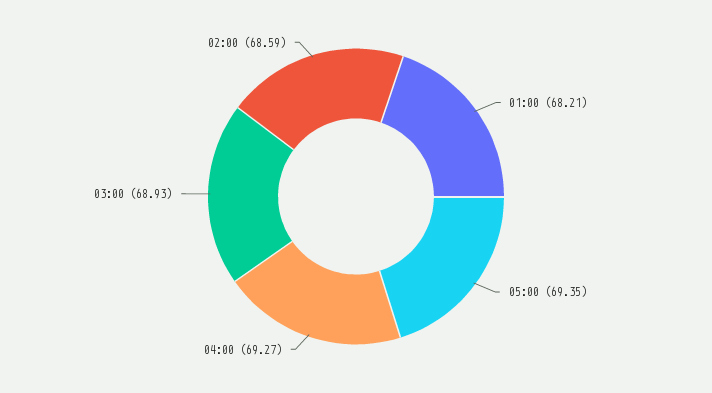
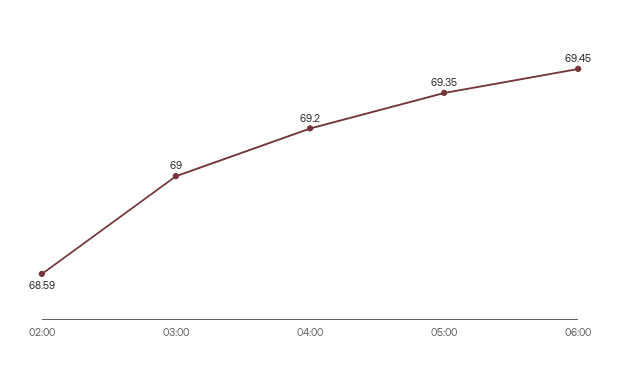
01:00: 68.21 -> none
04:00: 69.27 -> 69.2
03:00: 68.93 -> 69
06:00: none -> 69.45

